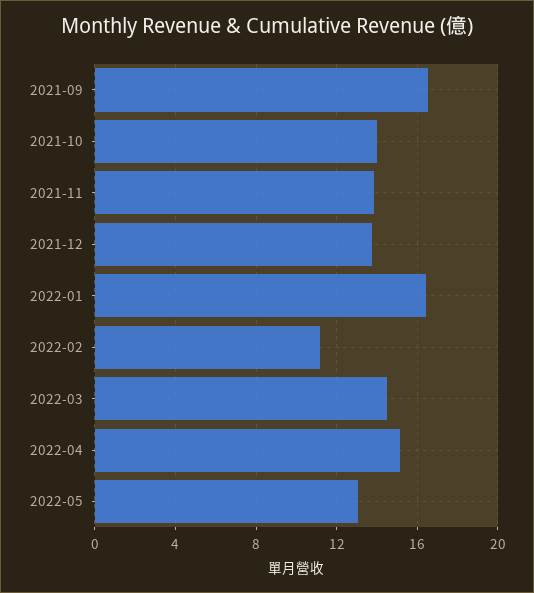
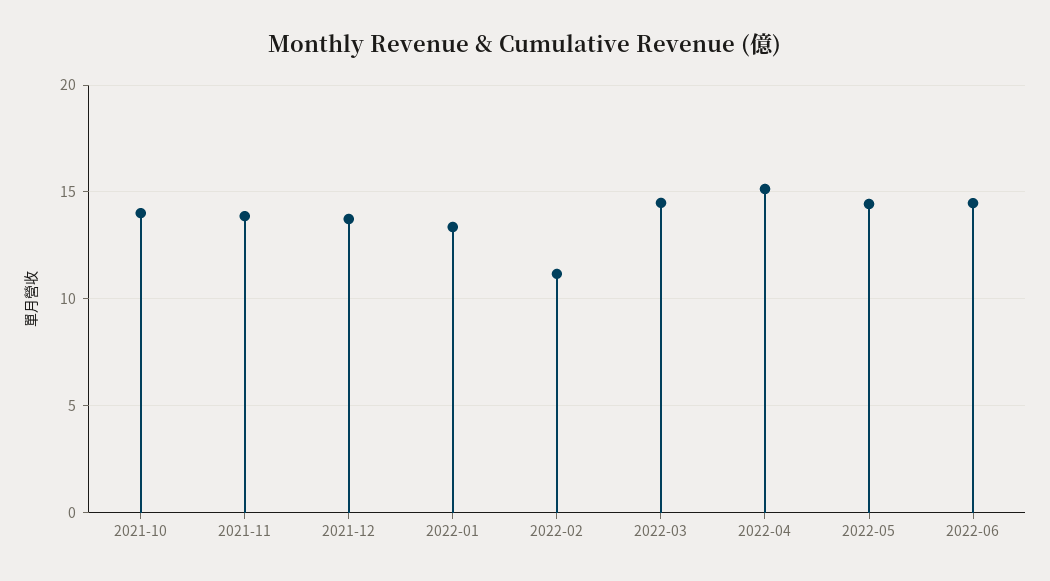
2021-09: 16.5 -> none
2022-01: 16.5 -> 13.5
2022-05: 13 -> 14.5
2022-06: none -> 14.5

